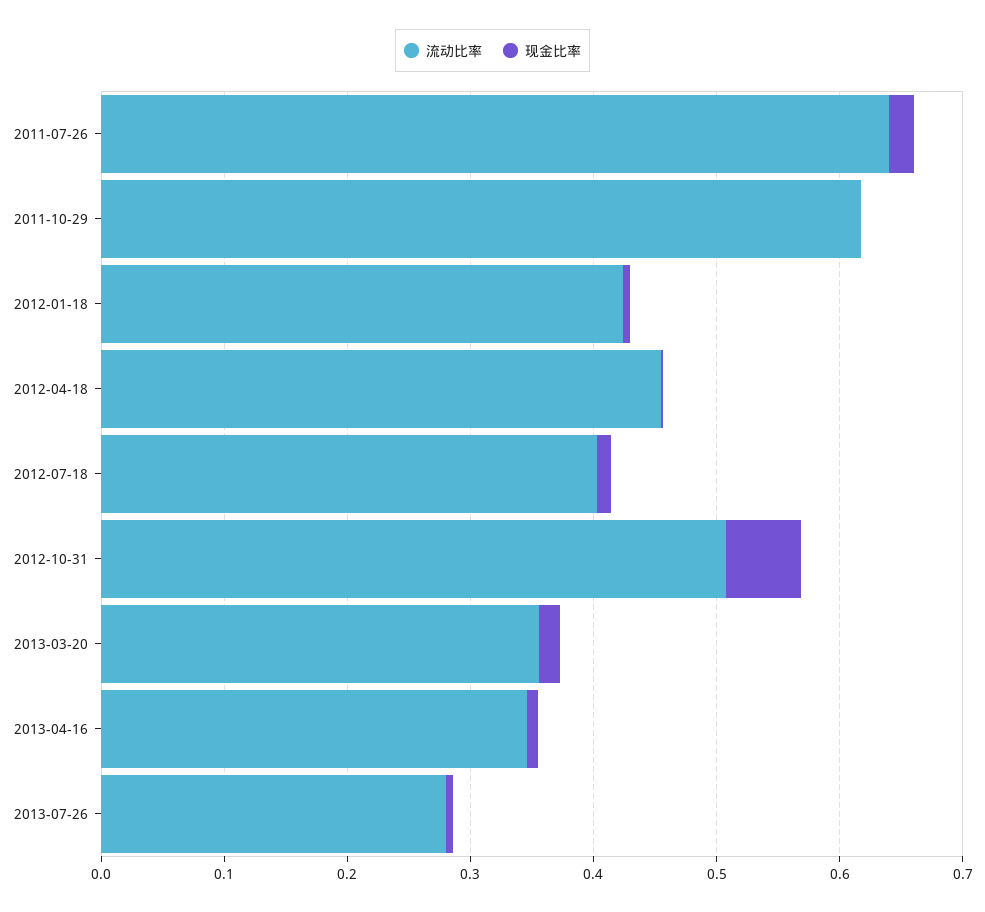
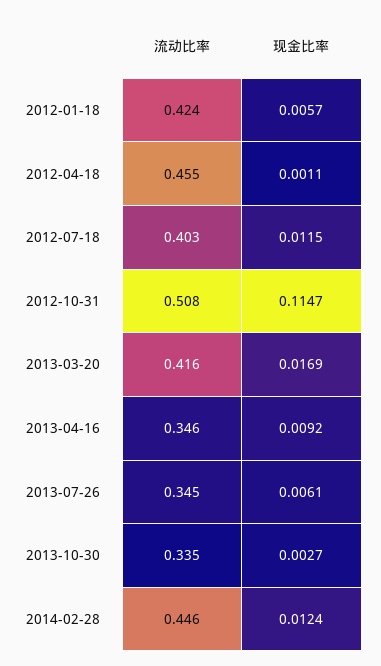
流动比率, 2011-07-26: 0.64 -> none
现金比率, 2011-07-26: 0.02 -> none
流动比率, 2011-10-29: 0.62 -> none
现金比率, 2011-10-29: 0 -> none
现金比率, 2012-10-31: 0.06 -> 0.1147
流动比率, 2013-03-20: 0.36 -> 0.416
流动比率, 2013-07-26: 0.28 -> 0.345
流动比率, 2013-10-30: none -> 0.335
现金比率, 2013-10-30: none -> 0.0027
流动比率, 2014-02-28: none -> 0.446
现金比率, 2014-02-28: none -> 0.0124

